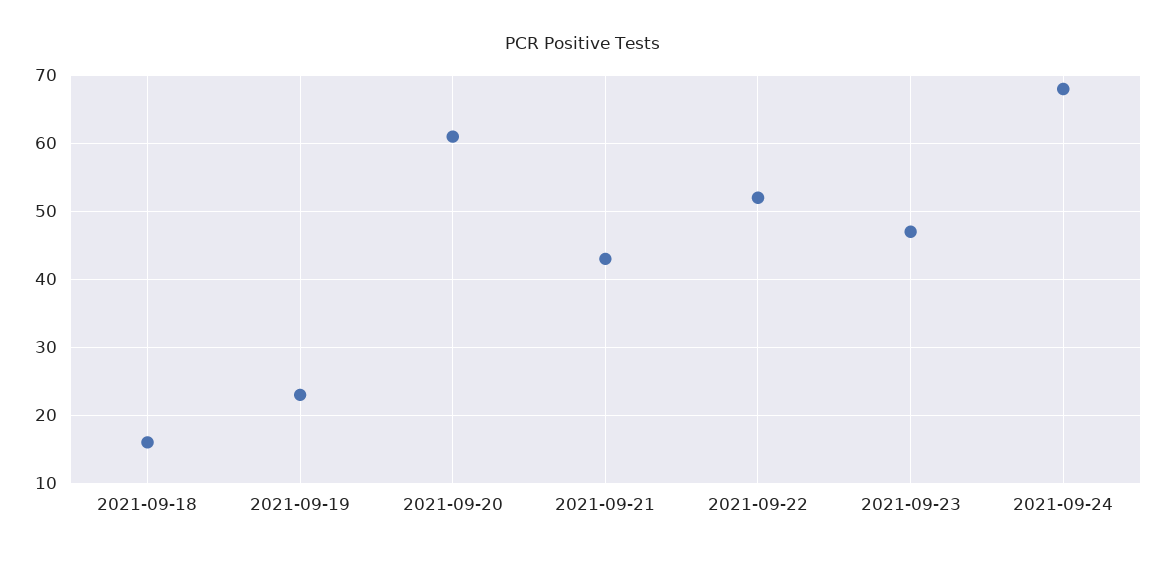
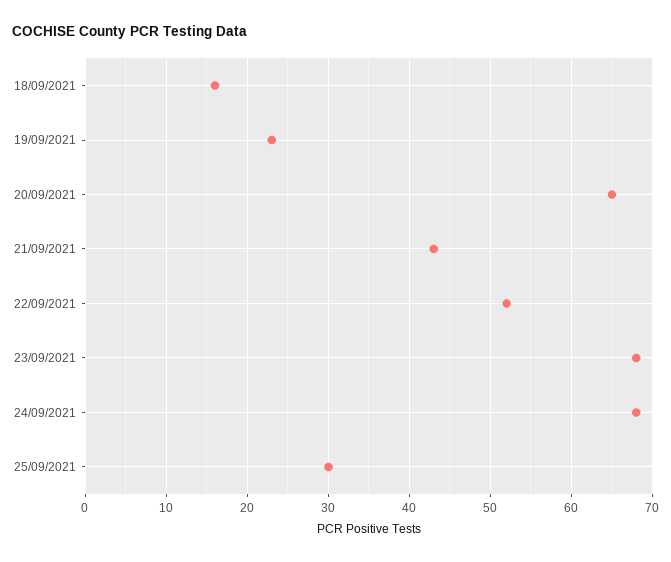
2021-09-20: 61 -> 65
2021-09-23: 47 -> 68
25/09/2021: none -> 30

